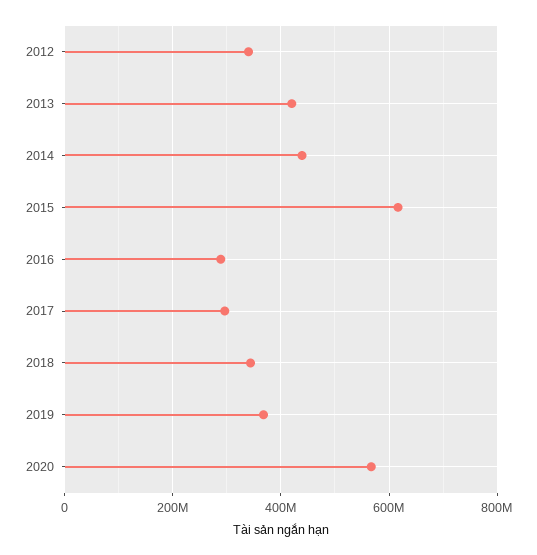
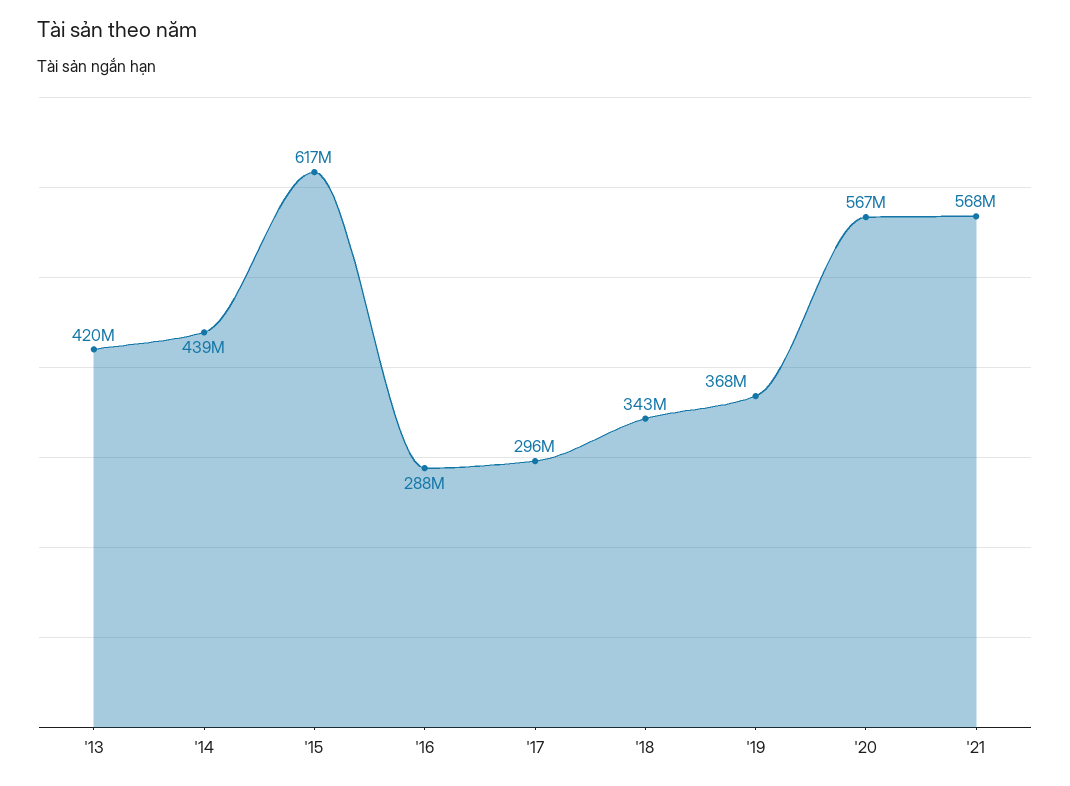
2012: 340000000 -> none
'21: none -> 568000000

